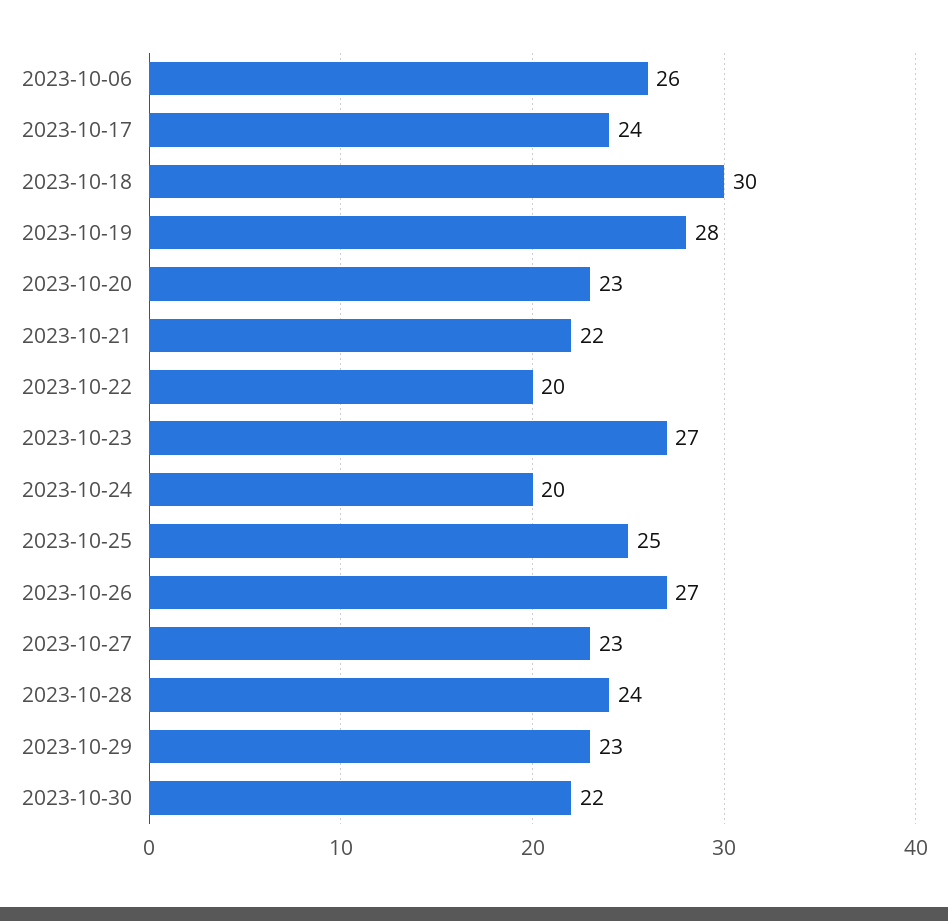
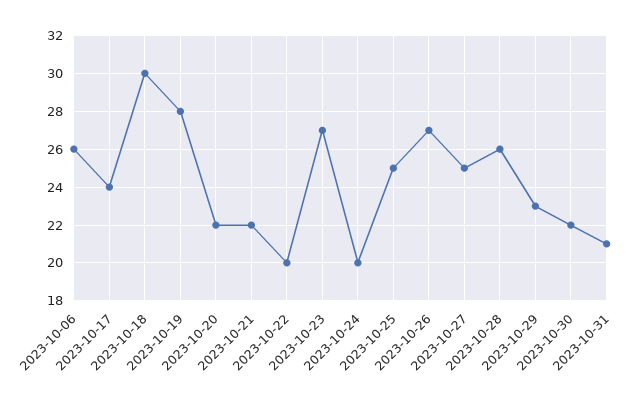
2023-10-20: 23 -> 22
2023-10-27: 23 -> 25
2023-10-28: 24 -> 26
2023-10-31: none -> 21

